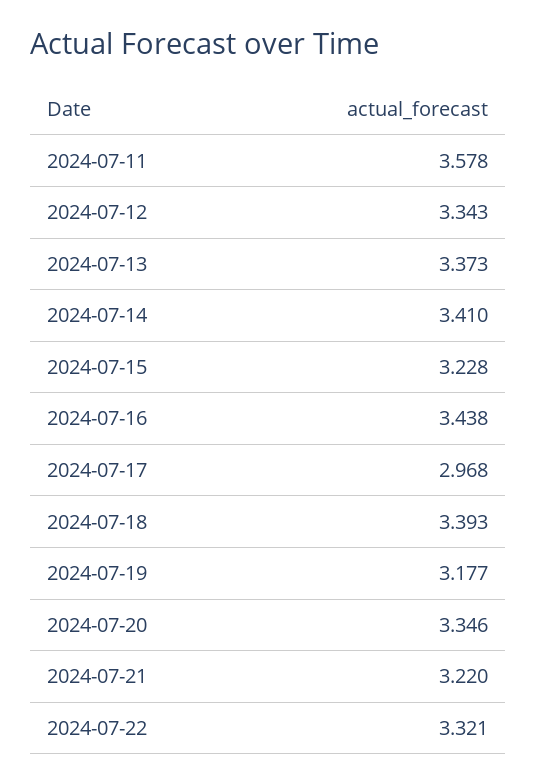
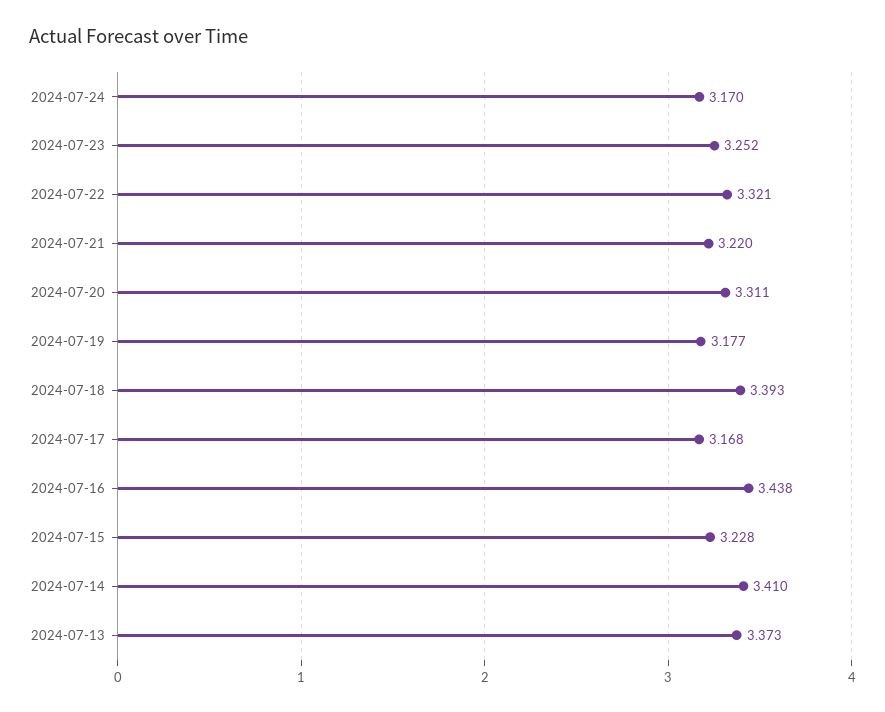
2024-07-11: 3.578 -> none
2024-07-12: 3.343 -> none
2024-07-17: 2.968 -> 3.168
2024-07-20: 3.346 -> 3.311
2024-07-24: none -> 3.17
2024-07-23: none -> 3.252

